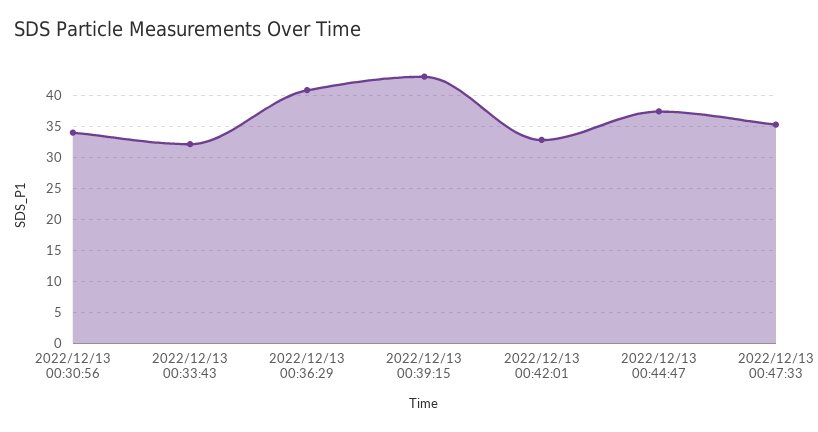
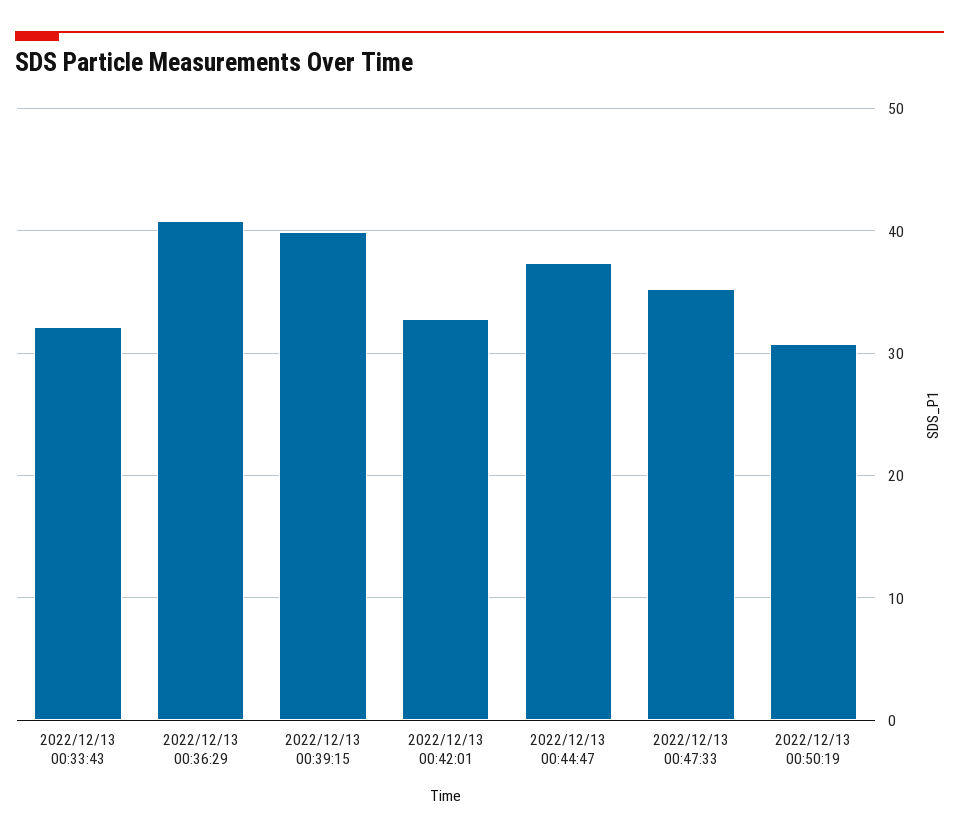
2022/12/13 00:30:56: 34 -> none
2022/12/13 00:39:15: 43 -> 40
2022/12/13 00:50:19: none -> 31

